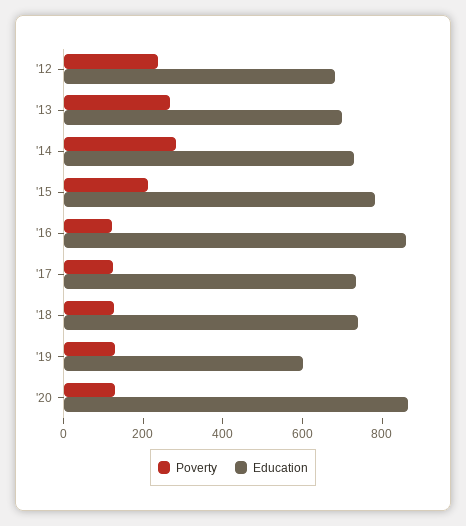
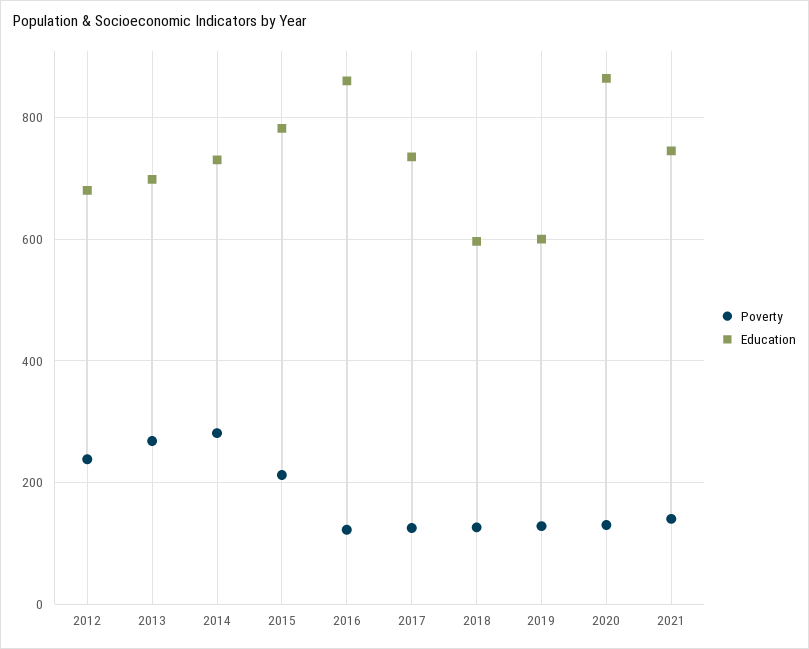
Education, '18: 750 -> 600
Poverty, 2021: none -> 140
Education, 2021: none -> 740

